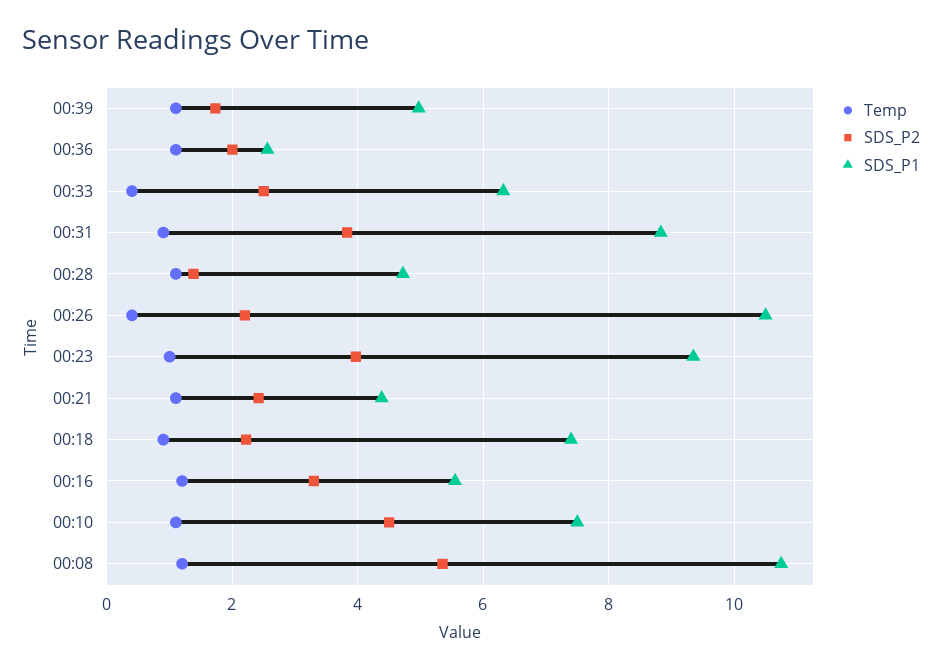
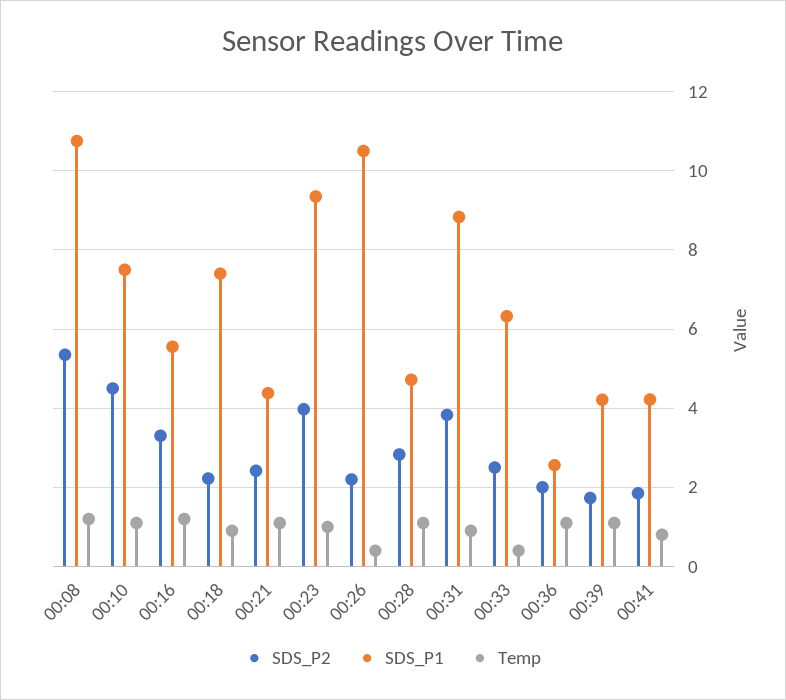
SDS_P1, 00:39: 5 -> 4.2
SDS_P2, 00:28: 1.4 -> 2.8
SDS_P2, 00:41: none -> 1.8
SDS_P1, 00:41: none -> 4.2
Temp, 00:41: none -> 0.8

